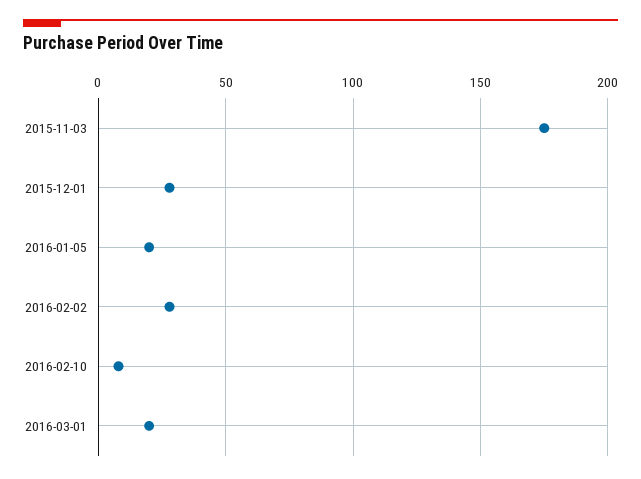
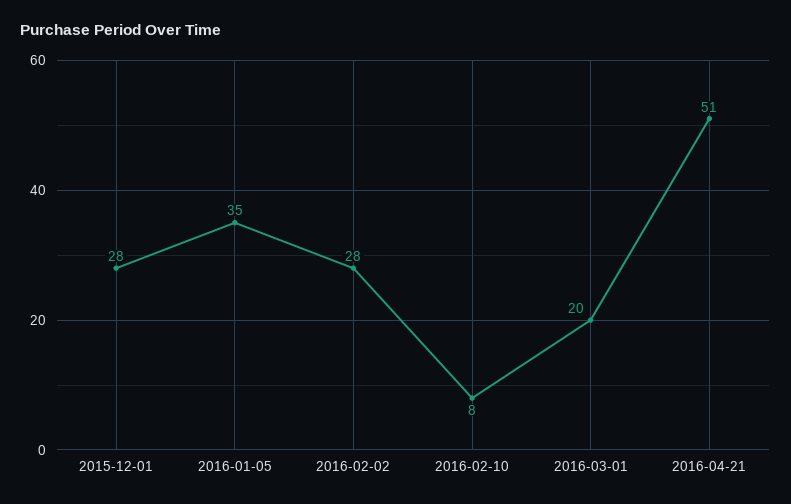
2015-11-03: 175 -> none
2016-01-05: 20 -> 35
2016-04-21: none -> 51

